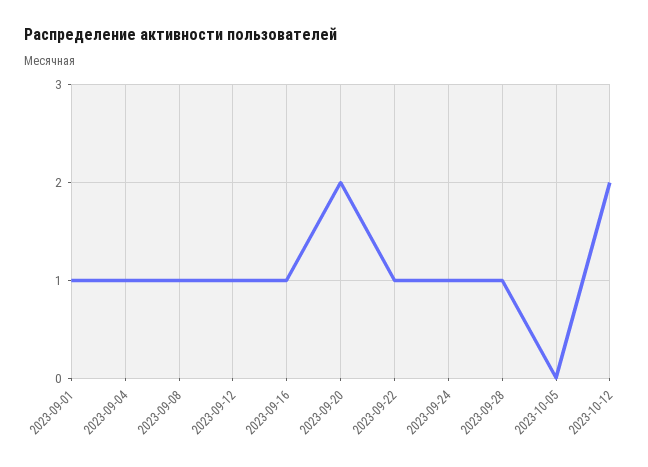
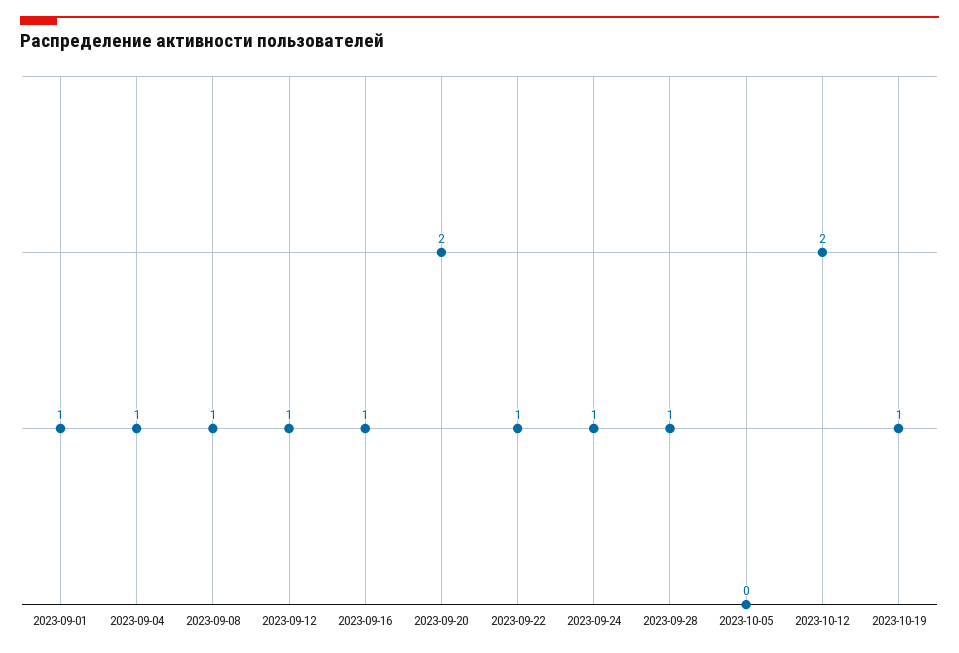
2023-10-19: none -> 1

